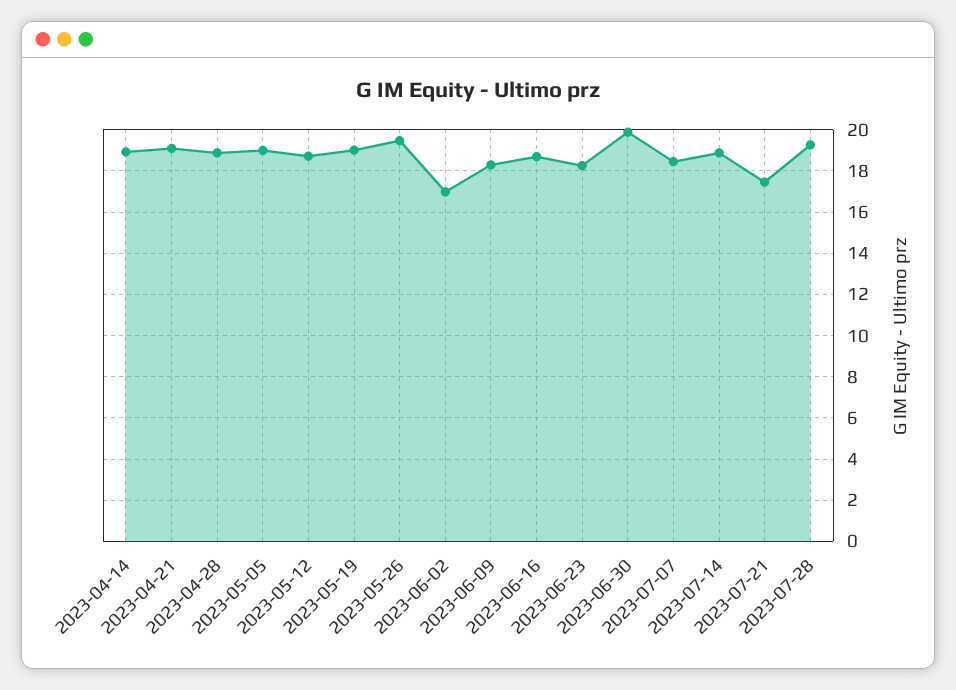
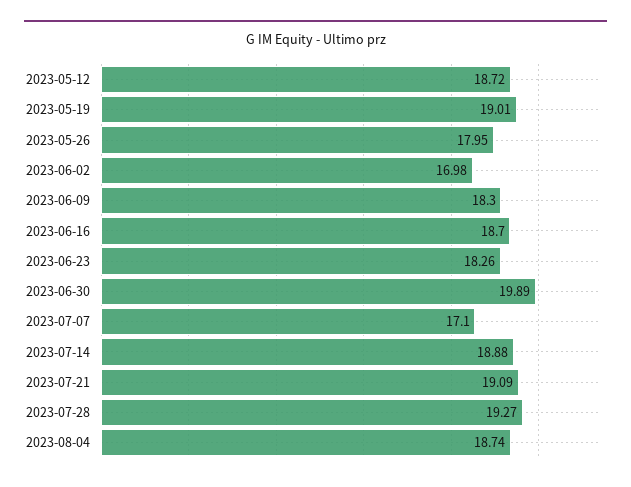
2023-04-14: 19 -> none
2023-04-21: 19 -> none
2023-04-28: 19 -> none
2023-05-05: 19 -> none
2023-05-26: 19.5 -> 17.95
2023-07-07: 18.5 -> 17.1
2023-07-21: 17.5 -> 19.09
2023-08-04: none -> 18.74

